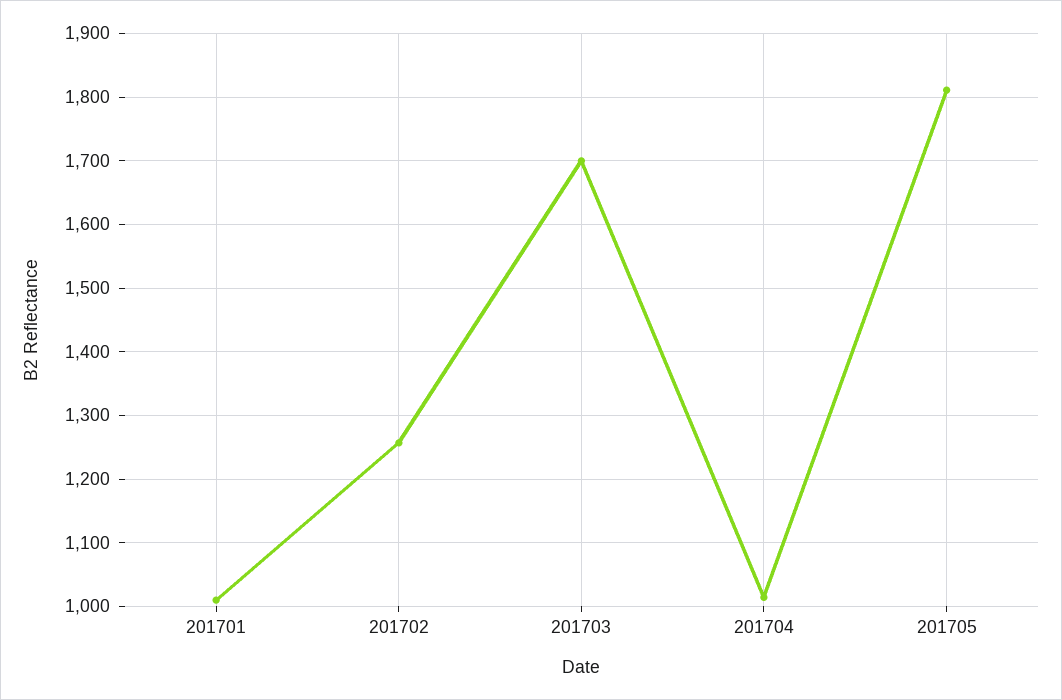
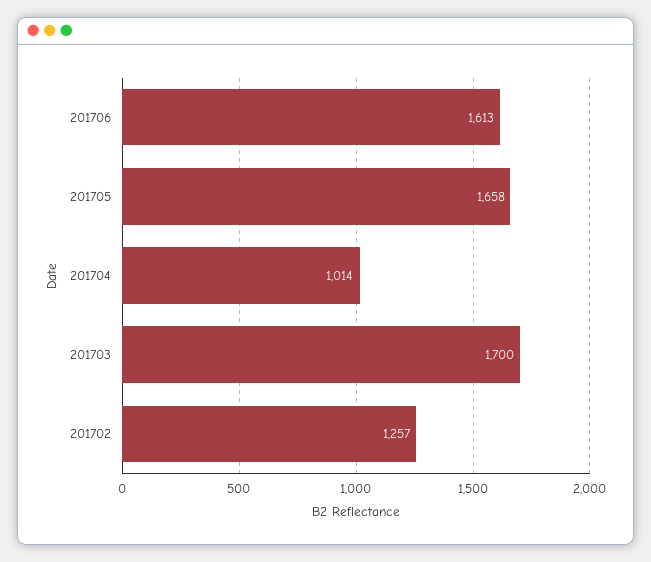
201701: 1010 -> none
201705: 1810 -> 1658
201706: none -> 1613

